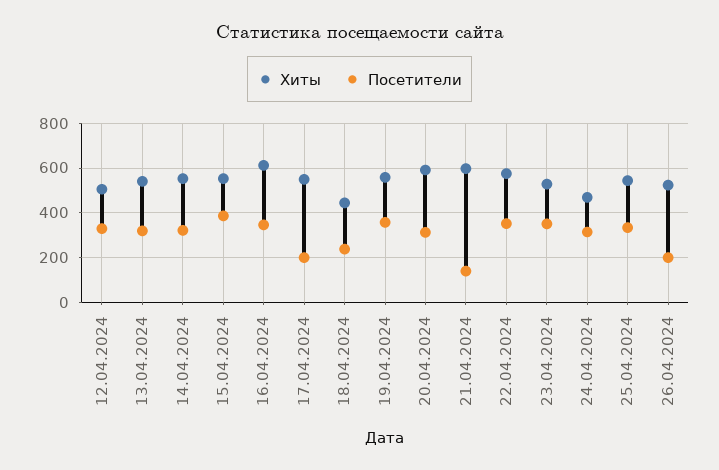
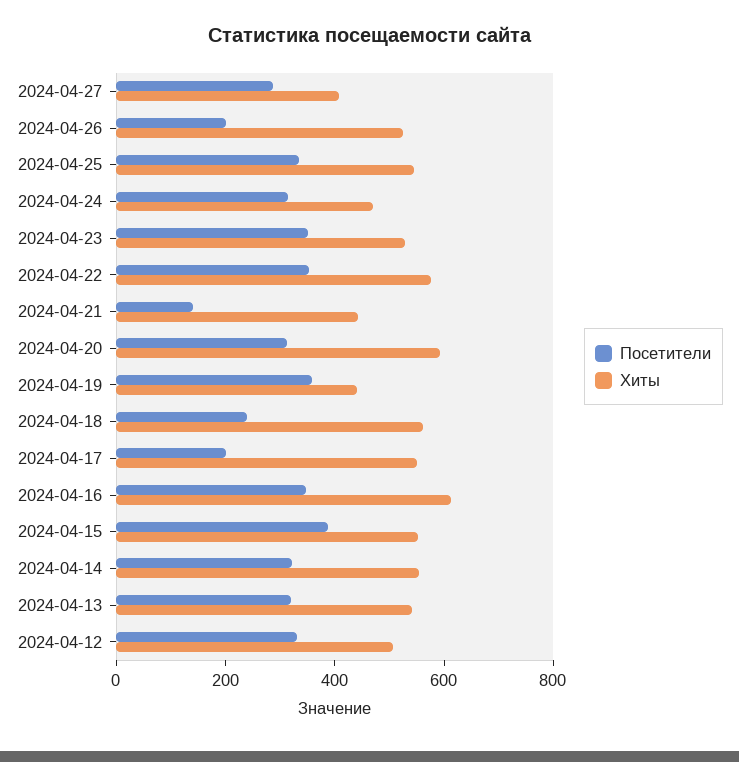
Хиты, 18.04.2024: 450 -> 550
Хиты, 19.04.2024: 550 -> 450
Хиты, 21.04.2024: 600 -> 450
Посетители, 2024-04-27: none -> 300
Хиты, 2024-04-27: none -> 400

